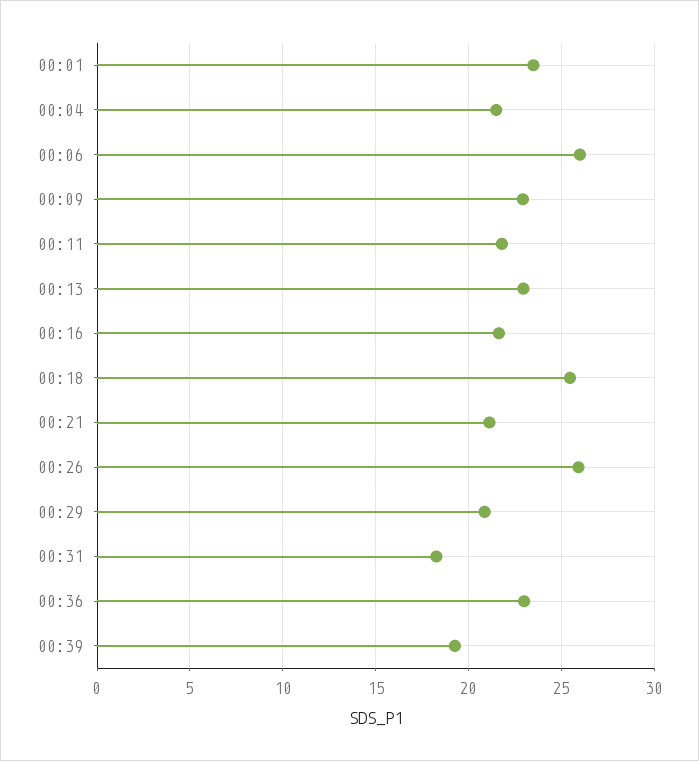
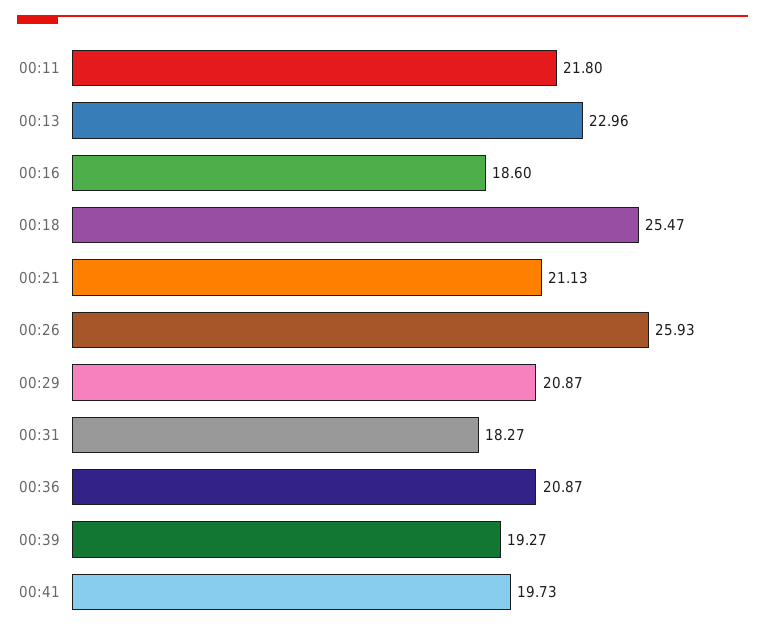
00:01: 23.5 -> none
00:04: 21.5 -> none
00:06: 26 -> none
00:09: 23 -> none
00:16: 21.5 -> 18.6
00:36: 23 -> 20.87
00:41: none -> 19.73

